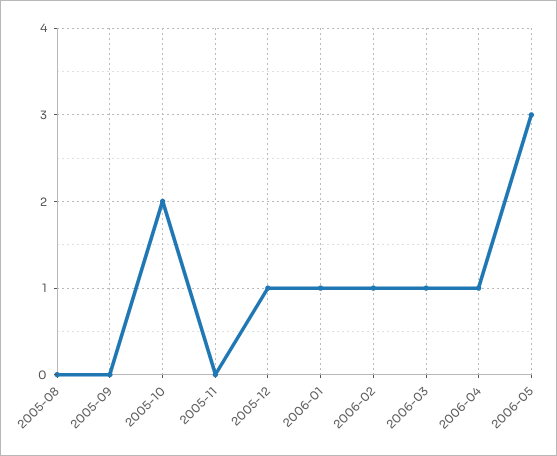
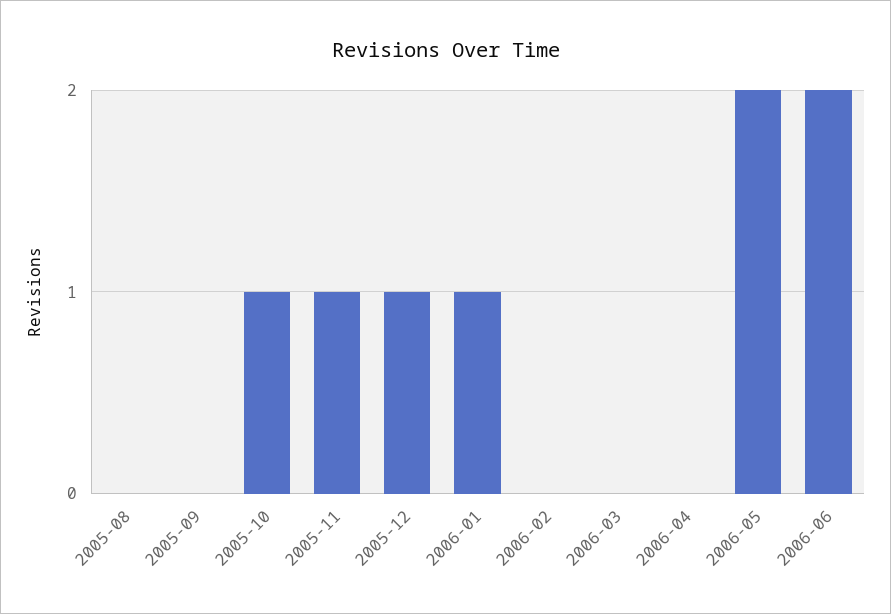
2005-10: 2 -> 1
2005-11: 0 -> 1
2006-02: 1 -> 0
2006-03: 1 -> 0
2006-04: 1 -> 0
2006-05: 3 -> 2
2006-06: none -> 2

